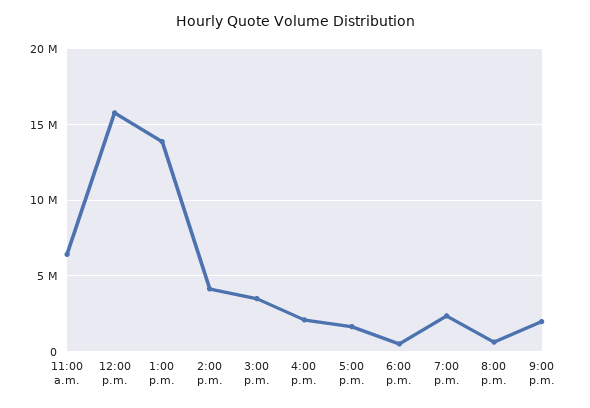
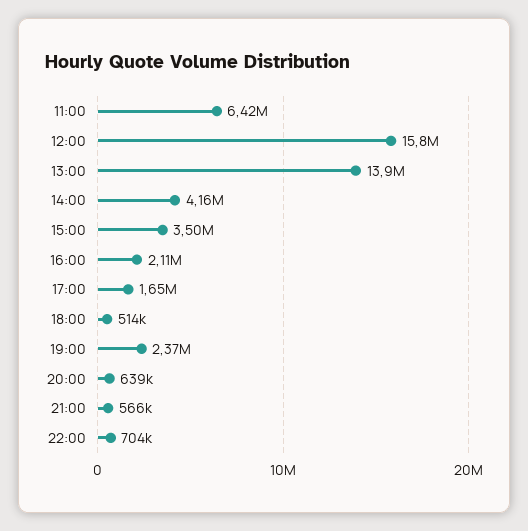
9:00 p.m.: 2000000 -> 566000
22:00: none -> 704000

